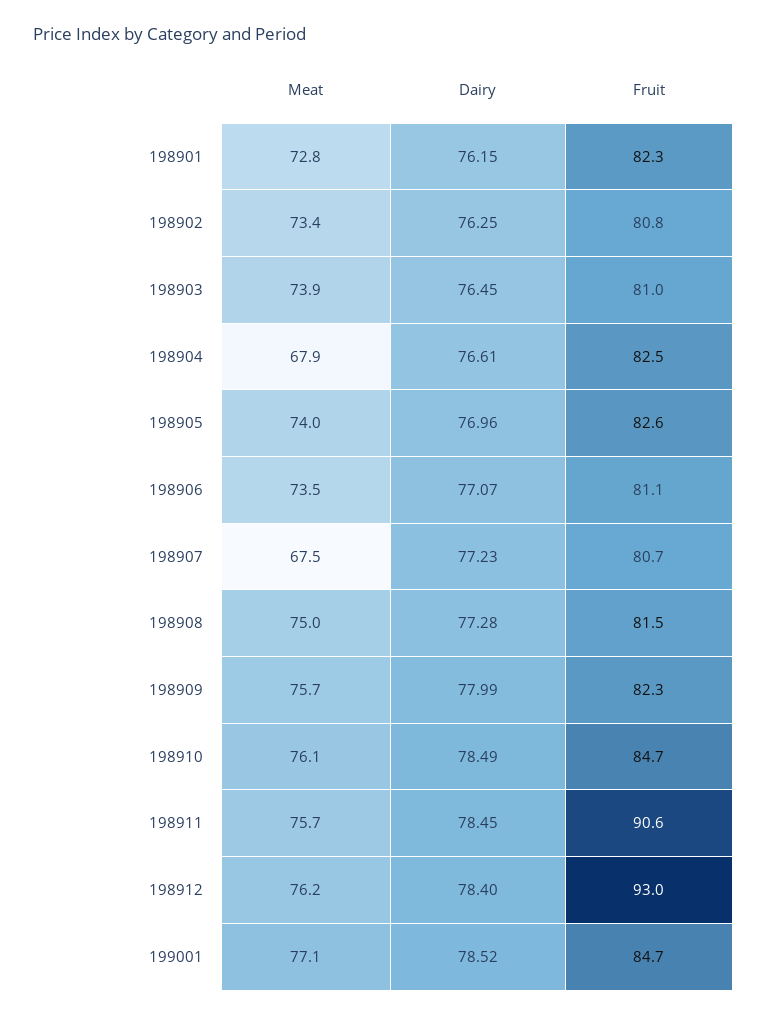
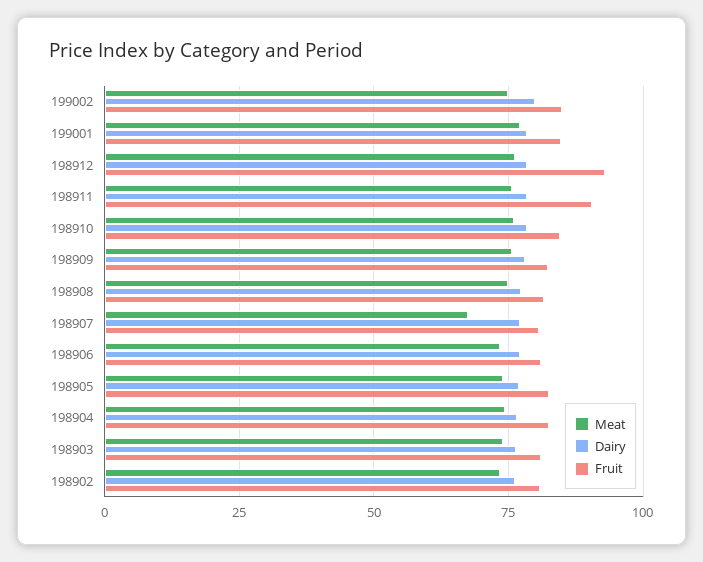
Meat, 198901: 72.8 -> none
Dairy, 198901: 76.15 -> none
Fruit, 198901: 82.3 -> none
Meat, 198904: 67.9 -> 75
Meat, 199002: none -> 75
Dairy, 199002: none -> 80
Fruit, 199002: none -> 85

